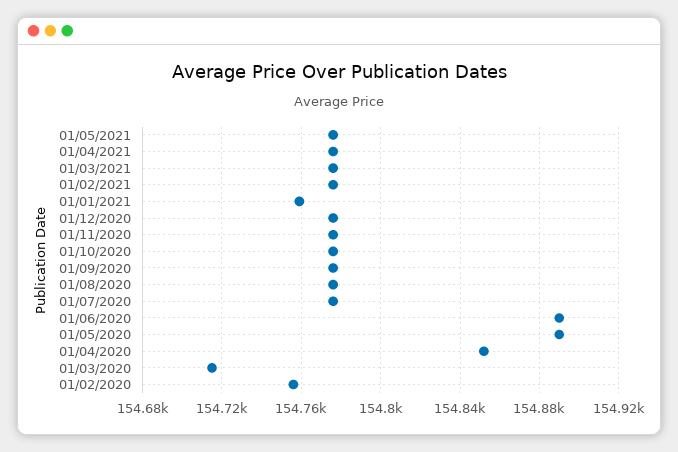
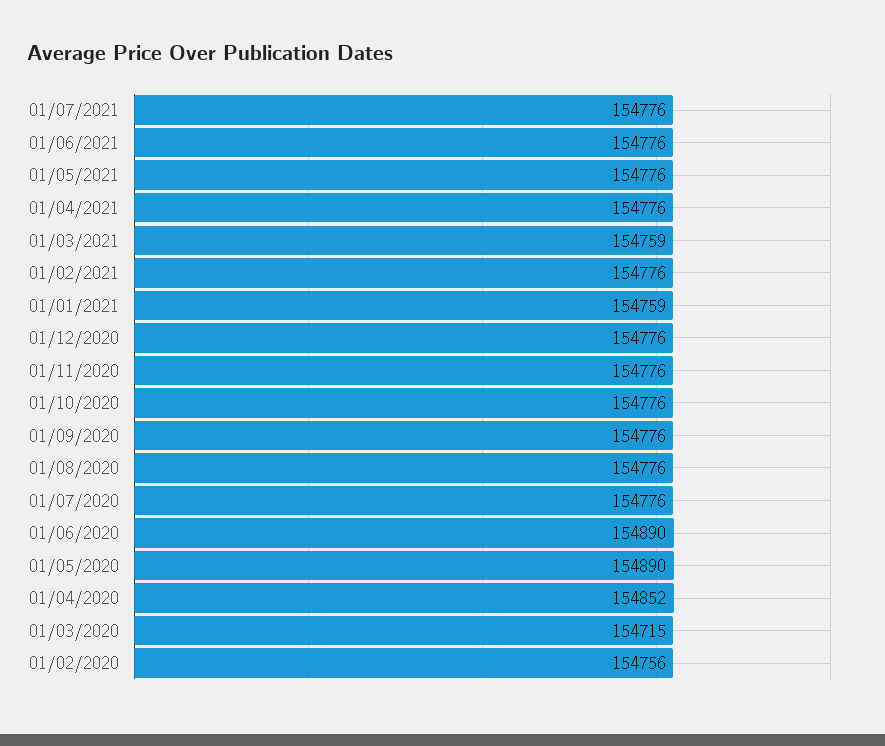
01/03/2021: 154775 -> 154759
01/07/2021: none -> 154776
01/06/2021: none -> 154776

